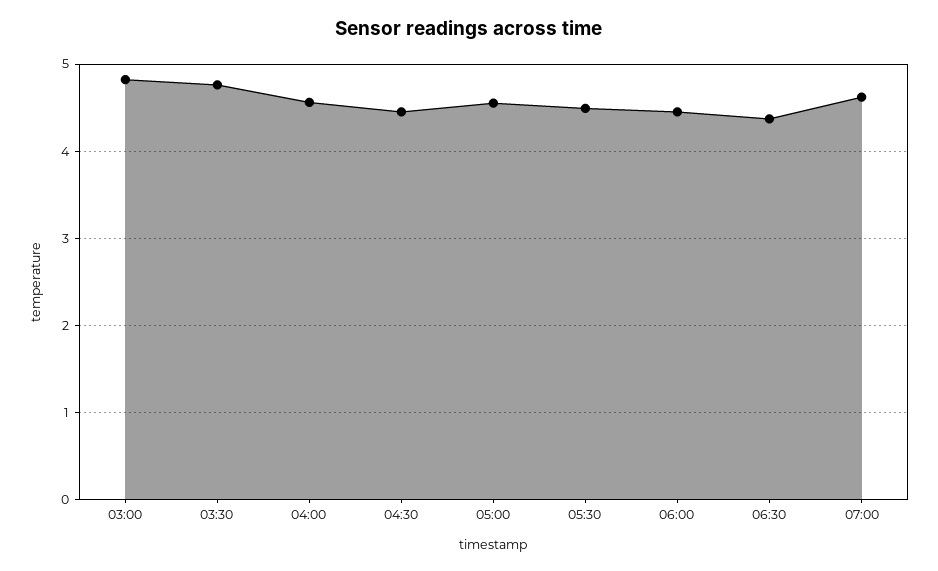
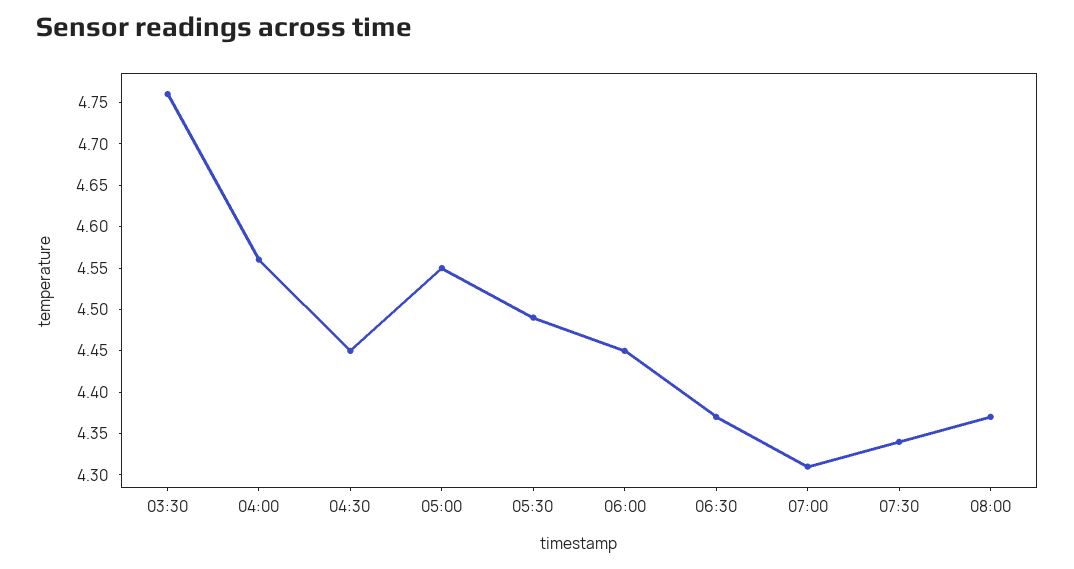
03:00: 4.8 -> none
07:00: 4.6 -> 4.31
07:30: none -> 4.34
08:00: none -> 4.37

